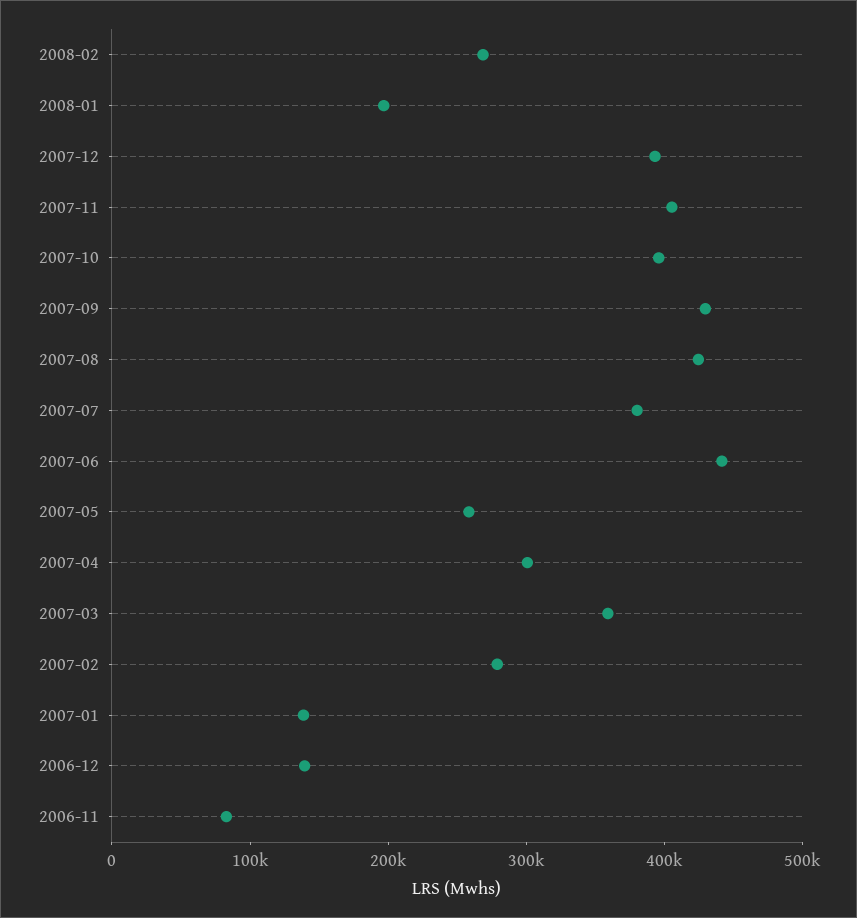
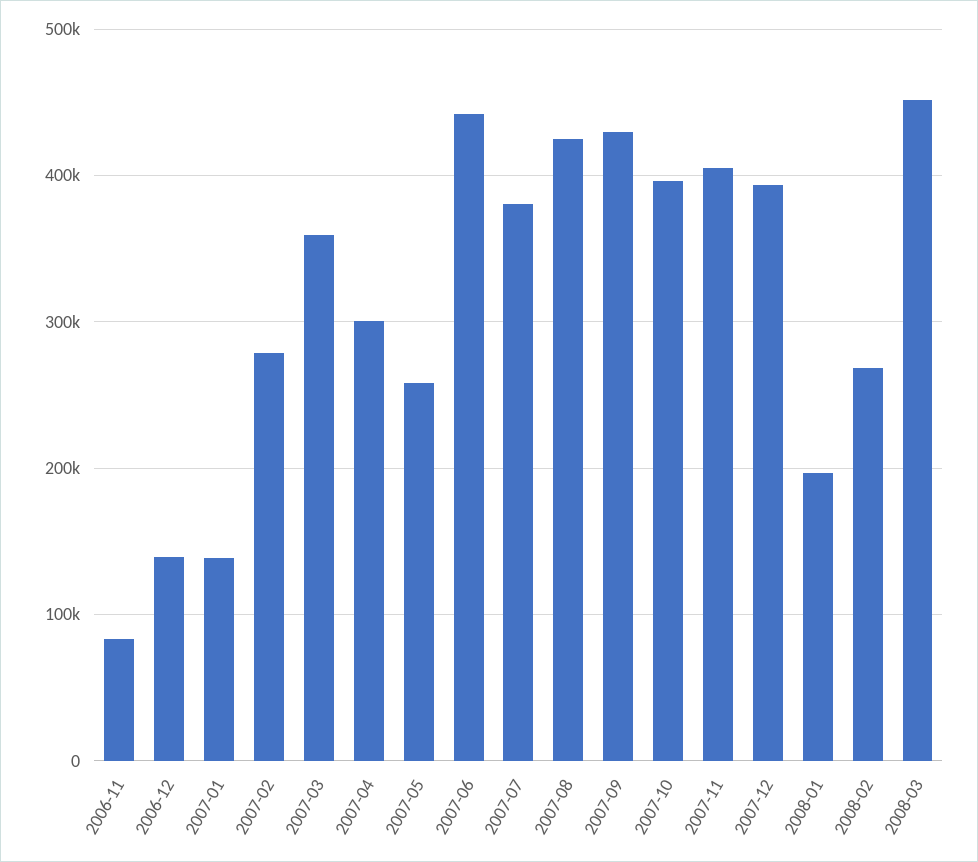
2008-03: none -> 450000

